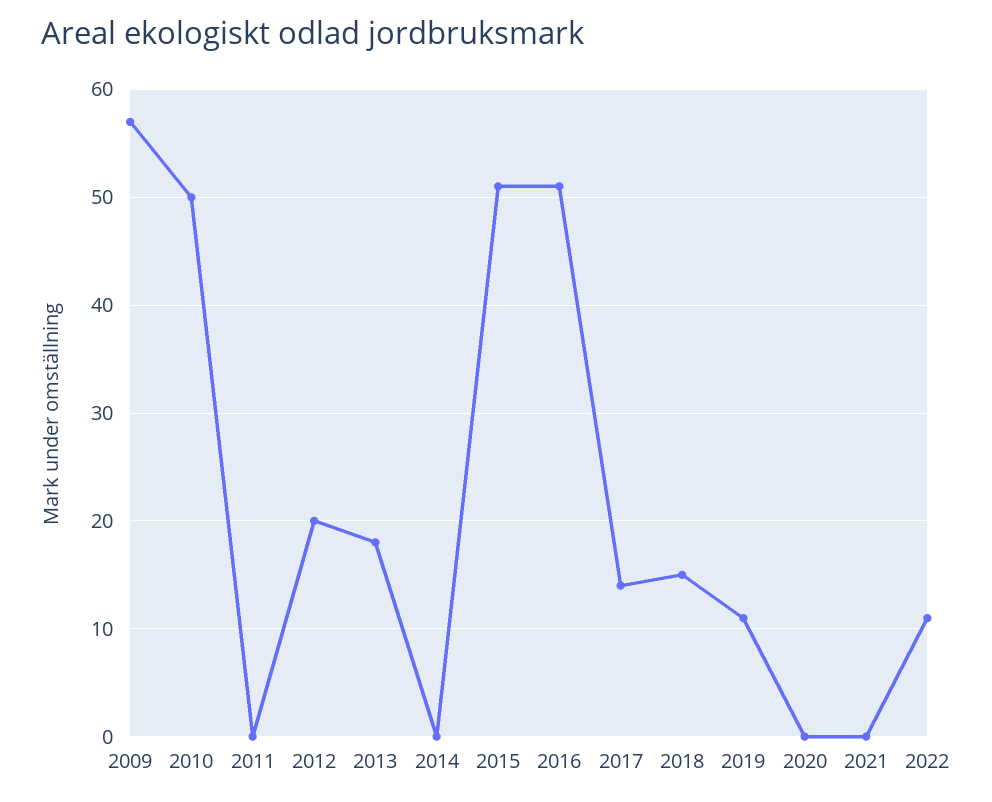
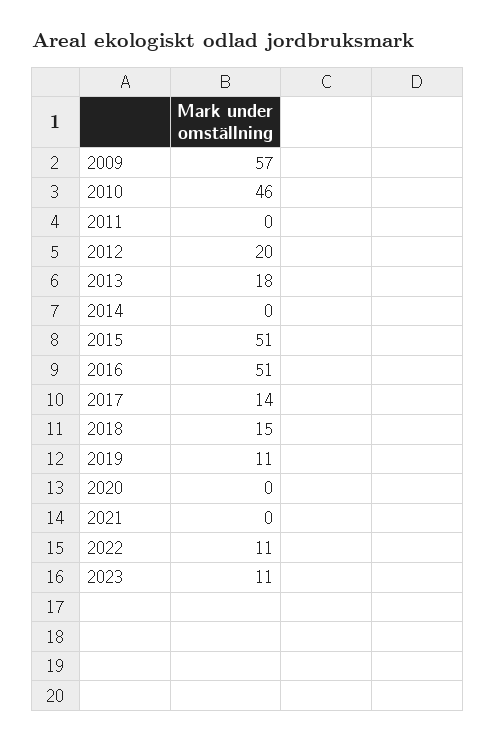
2010: 50 -> 46
2023: none -> 11

